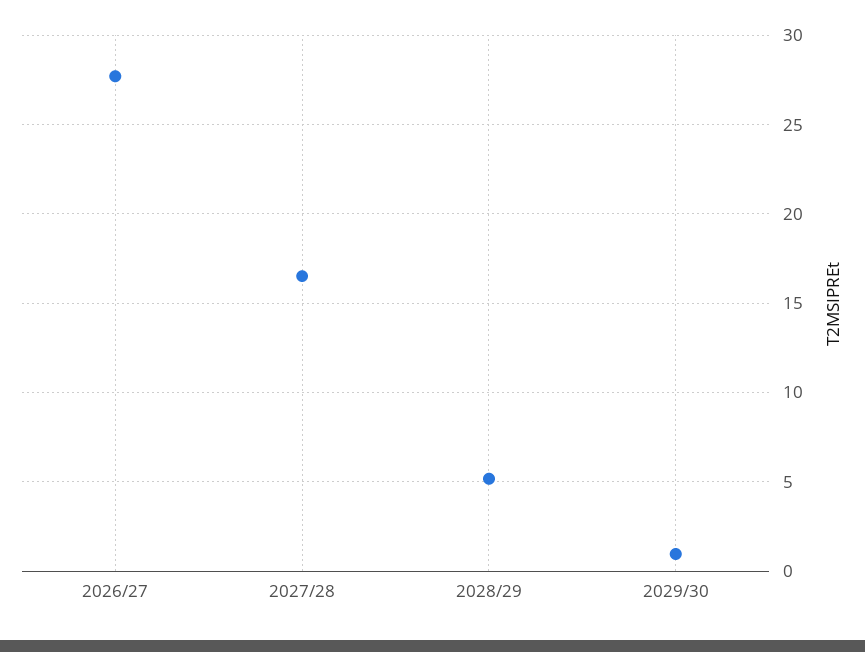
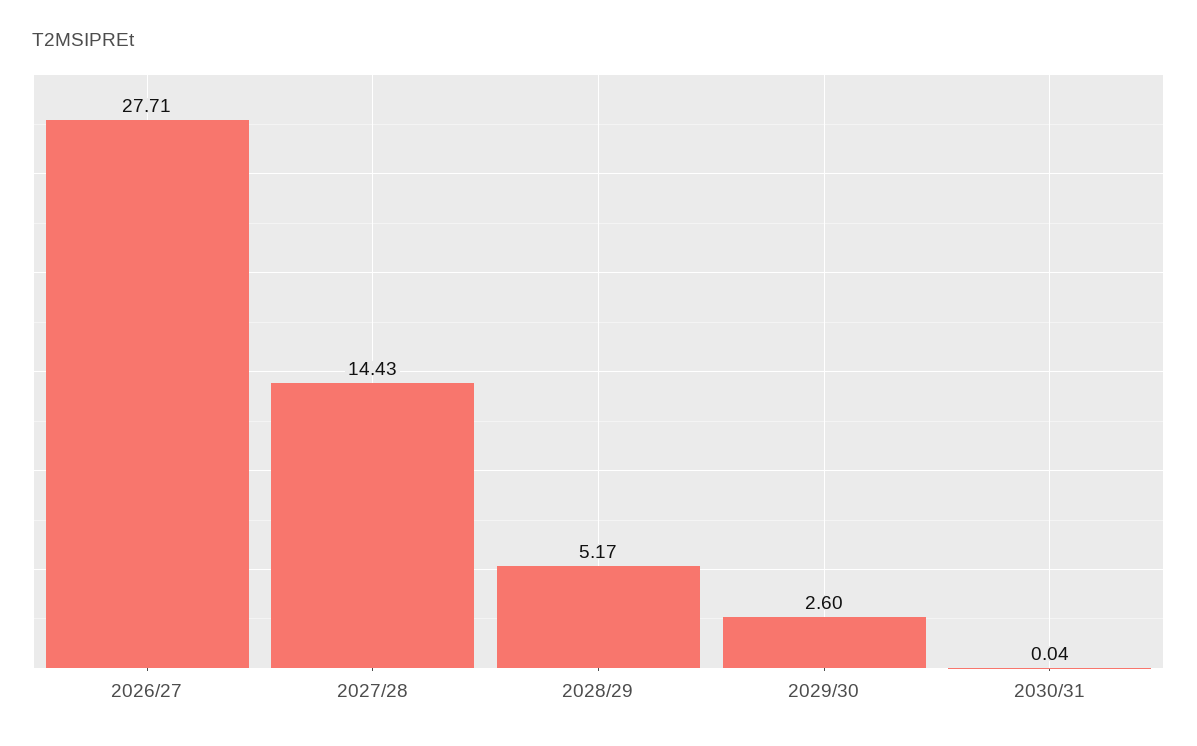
2027/28: 16.5 -> 14.43
2029/30: 1 -> 2.6
2030/31: none -> 0.04

